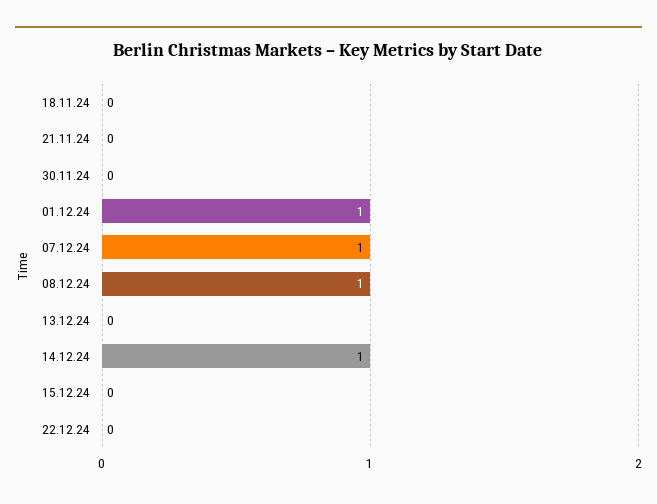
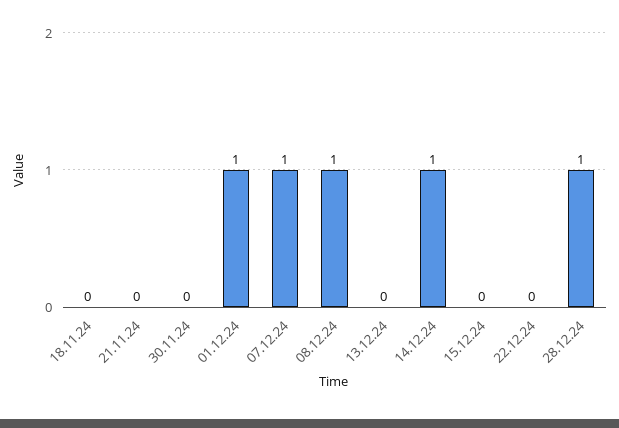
28.12.24: none -> 1

